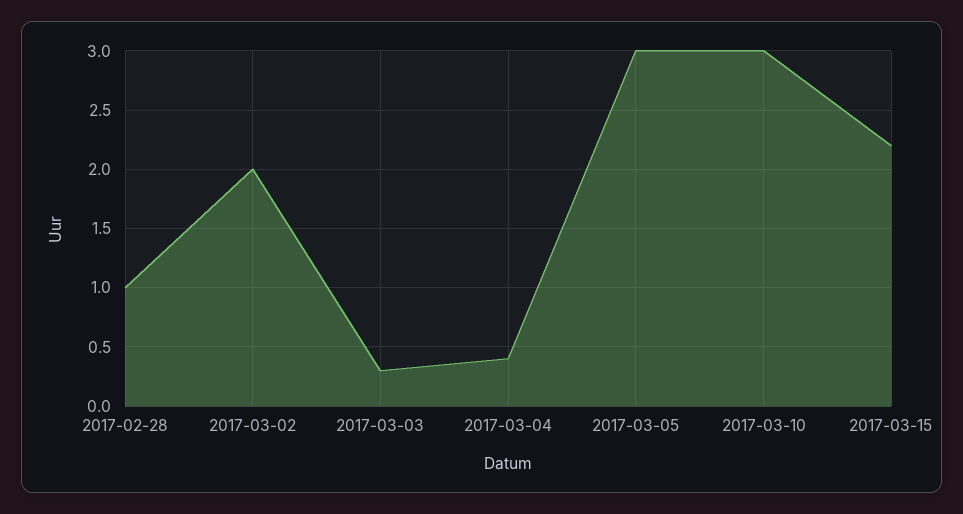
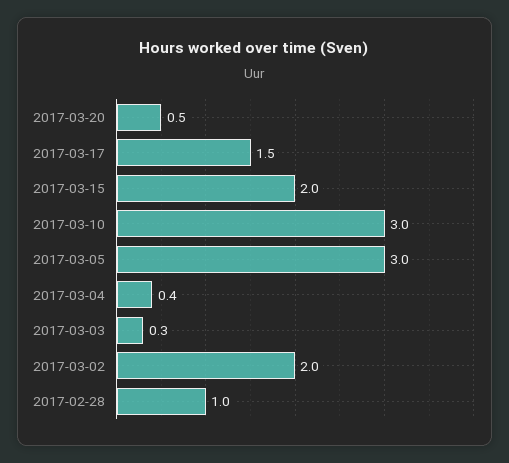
2017-03-15: 2.2 -> 2
2017-03-20: none -> 0.5
2017-03-17: none -> 1.5

